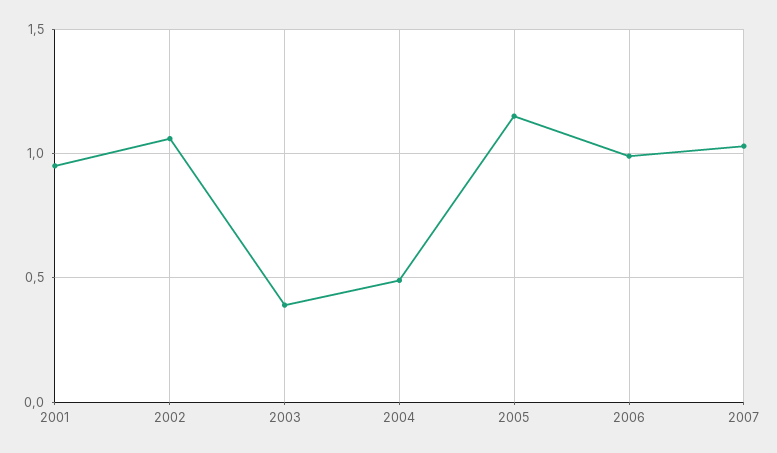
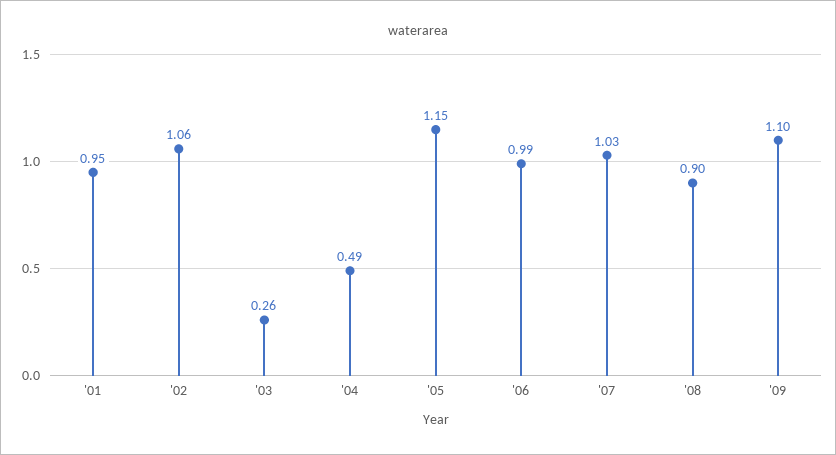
2003: 0.4 -> 0.26
'08: none -> 0.9
'09: none -> 1.1

